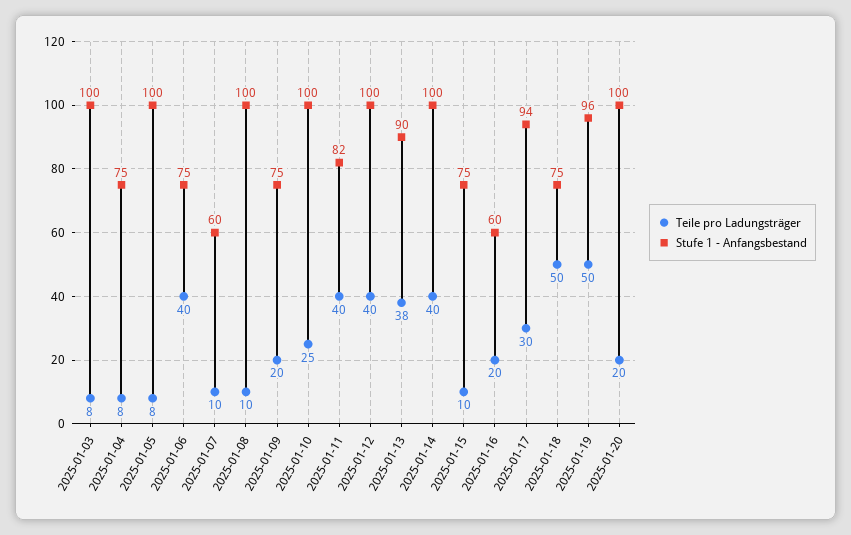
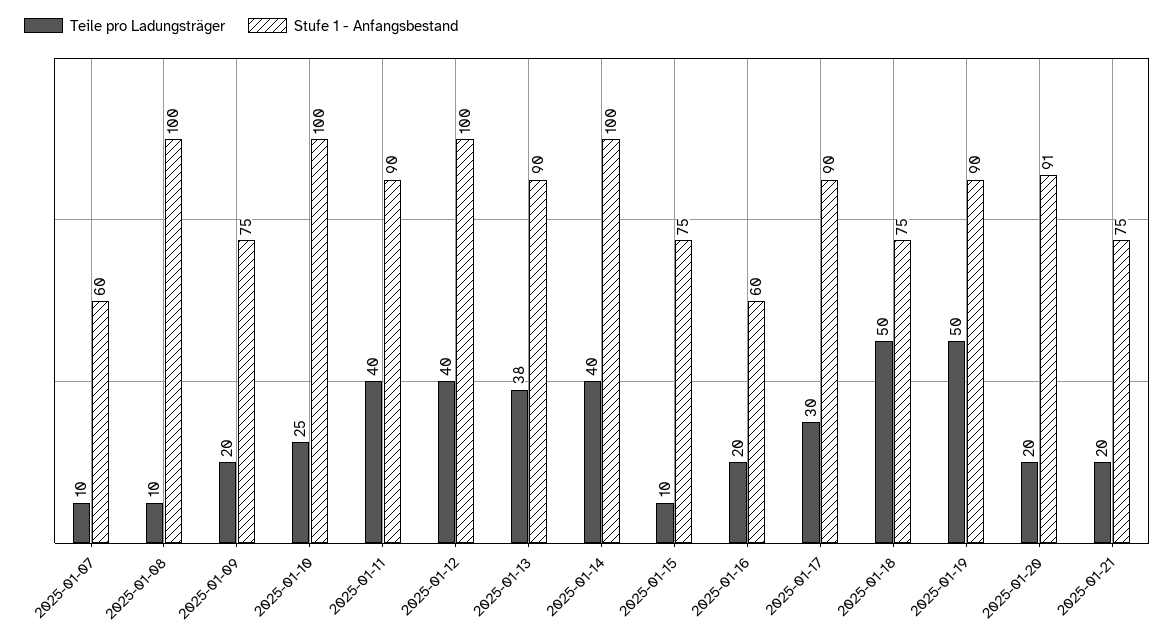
Teile pro Ladungsträger, 2025-01-03: 8 -> none
Stufe 1 - Anfangsbestand, 2025-01-03: 100 -> none
Teile pro Ladungsträger, 2025-01-04: 8 -> none
Stufe 1 - Anfangsbestand, 2025-01-04: 75 -> none
Teile pro Ladungsträger, 2025-01-05: 8 -> none
Stufe 1 - Anfangsbestand, 2025-01-05: 100 -> none
Teile pro Ladungsträger, 2025-01-06: 40 -> none
Stufe 1 - Anfangsbestand, 2025-01-06: 75 -> none
Stufe 1 - Anfangsbestand, 2025-01-11: 82 -> 90
Stufe 1 - Anfangsbestand, 2025-01-17: 94 -> 90
Stufe 1 - Anfangsbestand, 2025-01-19: 96 -> 90
Stufe 1 - Anfangsbestand, 2025-01-20: 100 -> 91
Teile pro Ladungsträger, 2025-01-21: none -> 20
Stufe 1 - Anfangsbestand, 2025-01-21: none -> 75

